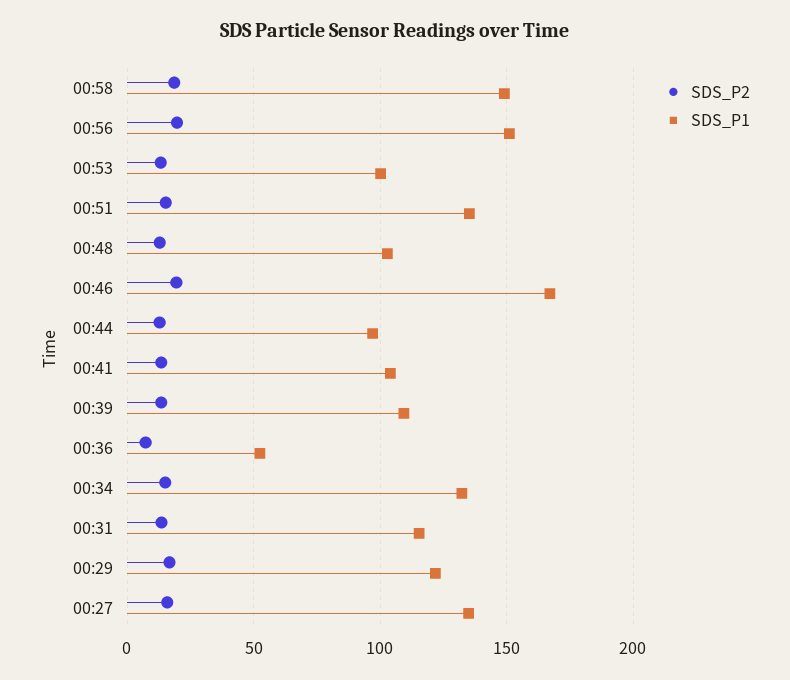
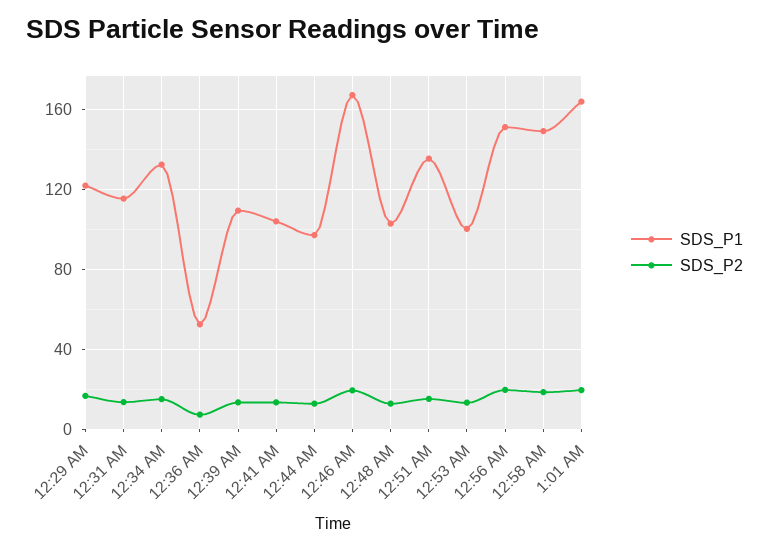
SDS_P2, 00:27: 15 -> none
SDS_P1, 00:27: 135 -> none
SDS_P1, 1:01 AM: none -> 165
SDS_P2, 1:01 AM: none -> 20

